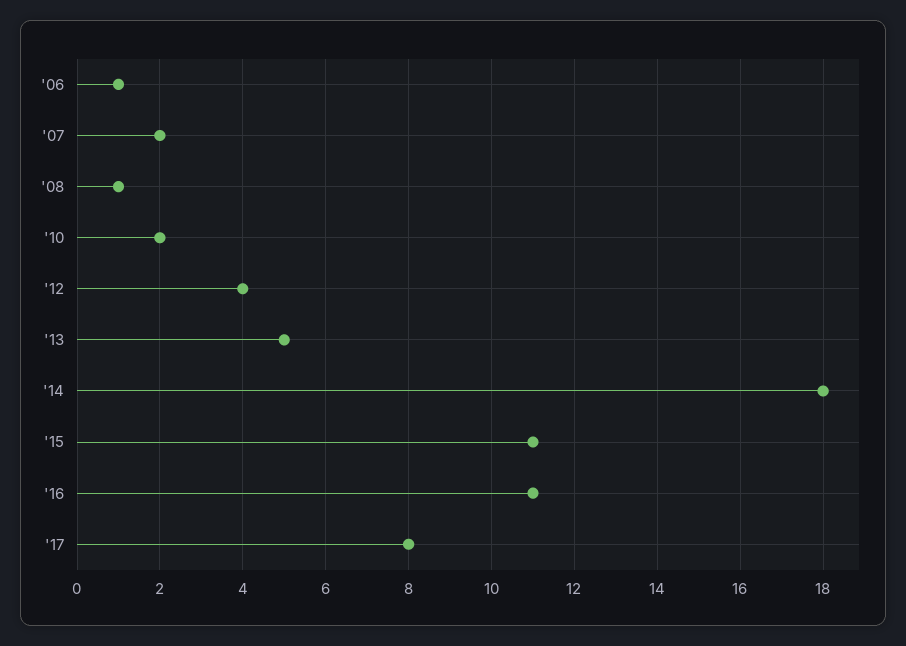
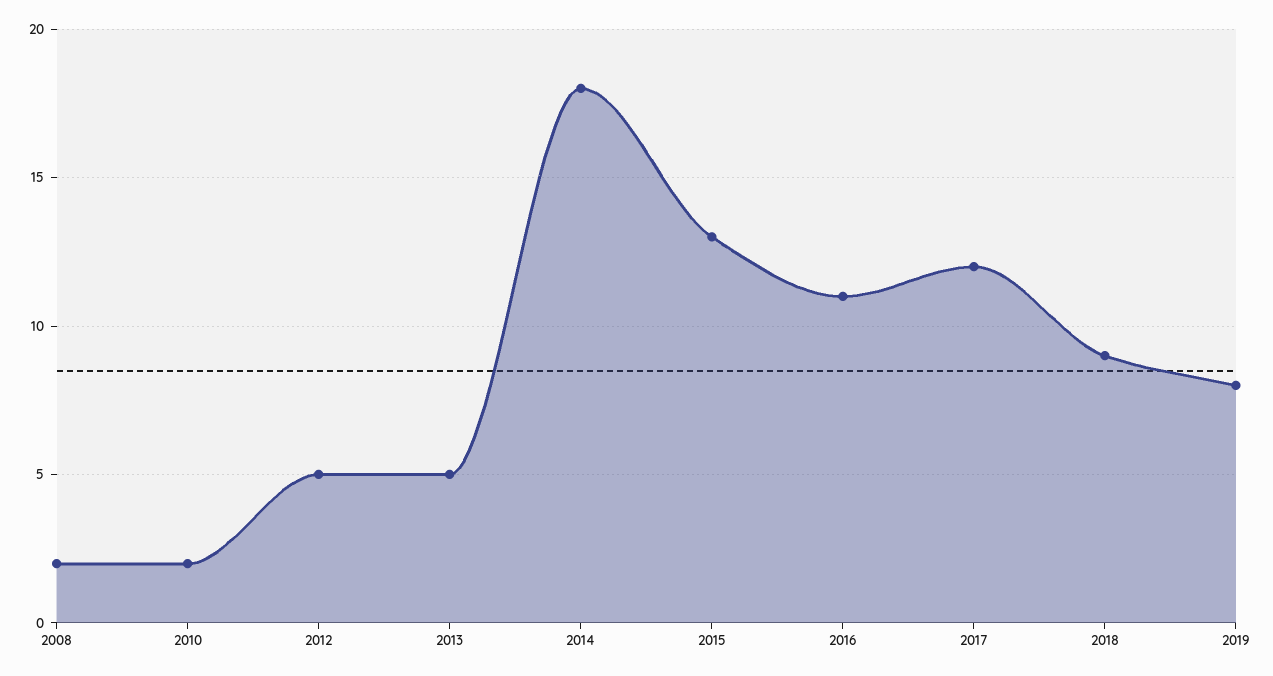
'06: 1 -> none
'07: 2 -> none
'08: 1 -> 2
'12: 4 -> 5
'15: 11 -> 13
'17: 8 -> 12
2018: none -> 9
2019: none -> 8

